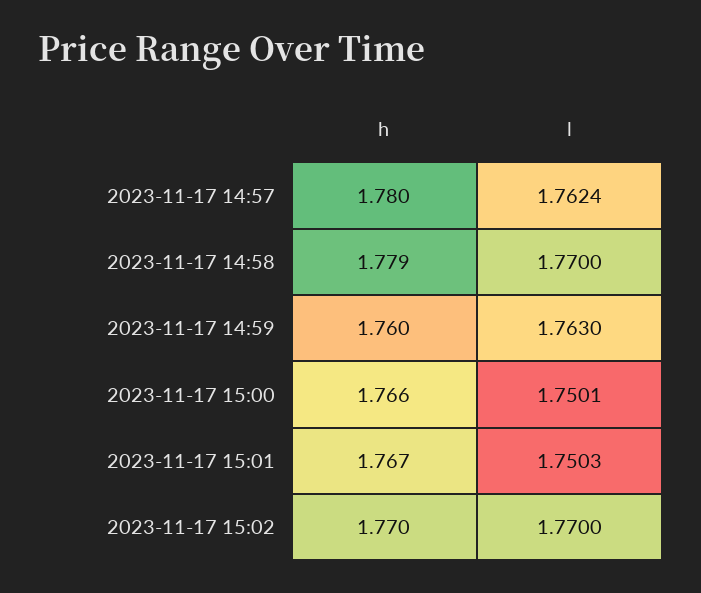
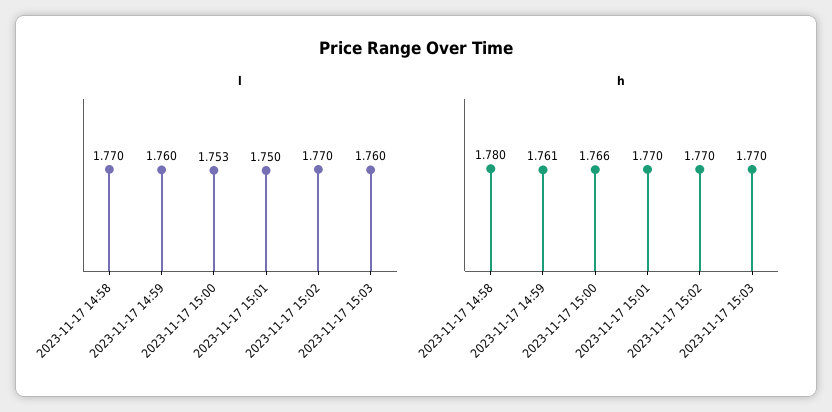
h, 2023-11-17 14:57: 1.78 -> none
l, 2023-11-17 14:57: 1.7624 -> none
h, 2023-11-17 14:58: 1.779 -> 1.78
h, 2023-11-17 14:59: 1.76 -> 1.761
l, 2023-11-17 14:59: 1.763 -> 1.76
l, 2023-11-17 15:00: 1.7501 -> 1.753
h, 2023-11-17 15:01: 1.767 -> 1.77
l, 2023-11-17 15:01: 1.7503 -> 1.75
l, 2023-11-17 15:03: none -> 1.76
h, 2023-11-17 15:03: none -> 1.77

